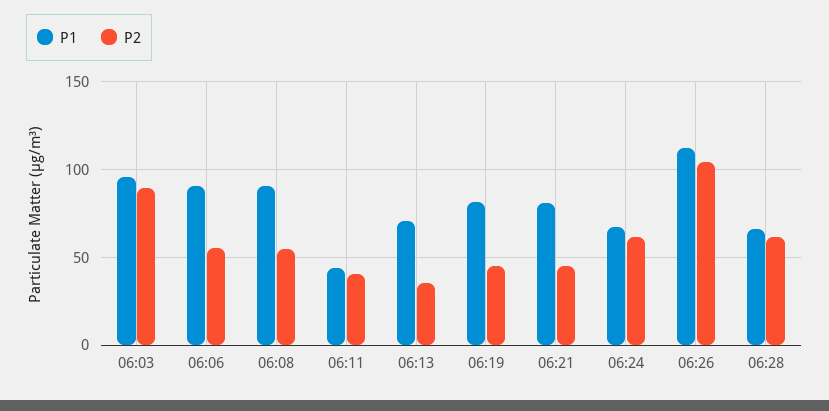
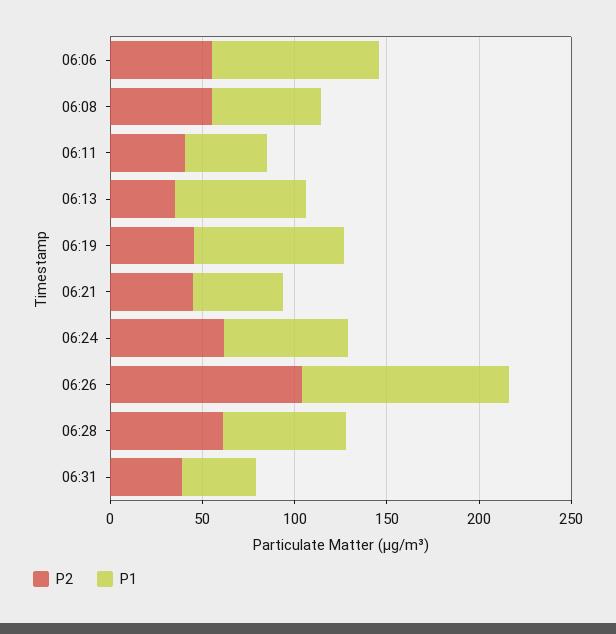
P1, 06:03: 95 -> none
P2, 06:03: 90 -> none
P1, 06:08: 90 -> 60
P1, 06:21: 80 -> 50
P2, 06:31: none -> 40
P1, 06:31: none -> 40

